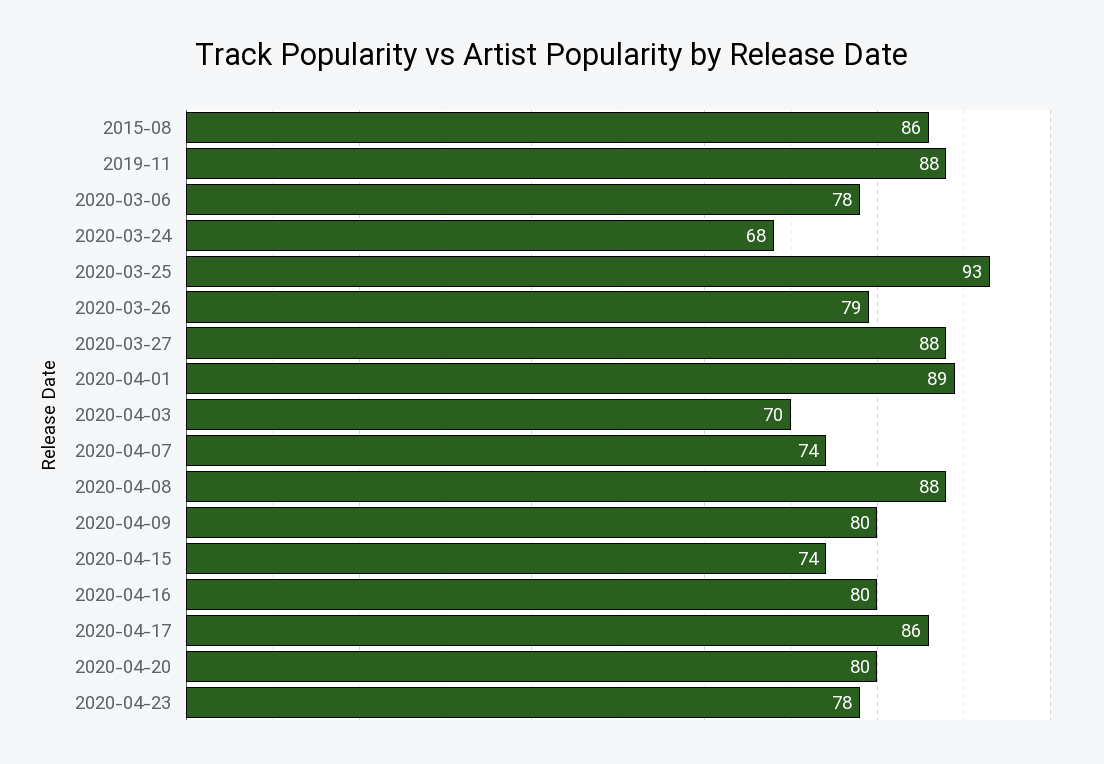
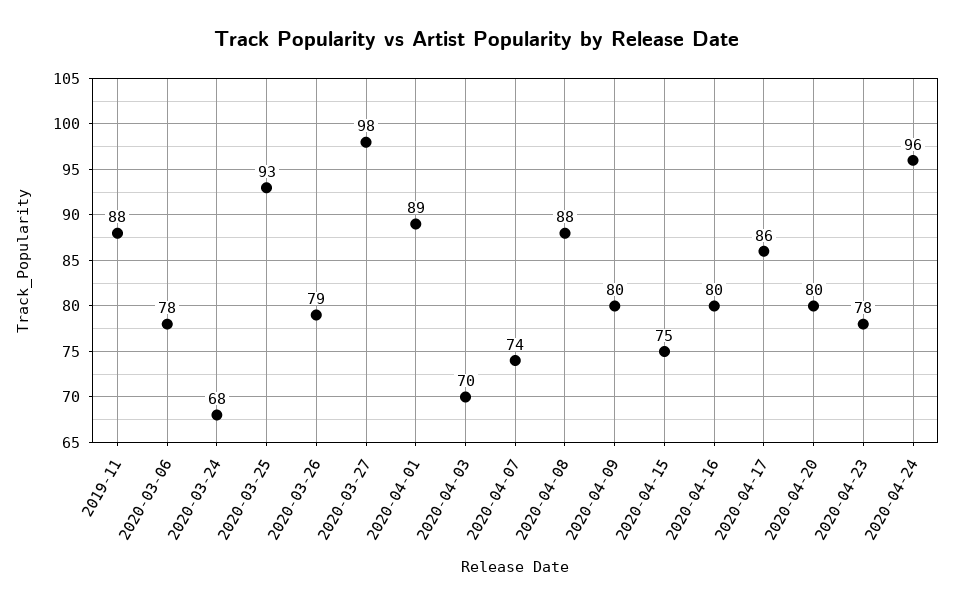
2015-08: 86 -> none
2020-03-27: 88 -> 98
2020-04-15: 74 -> 75
2020-04-24: none -> 96

